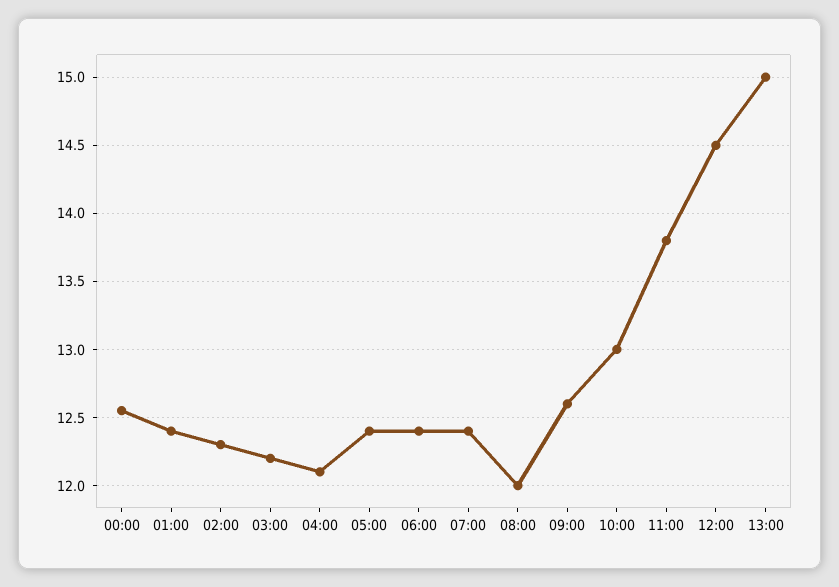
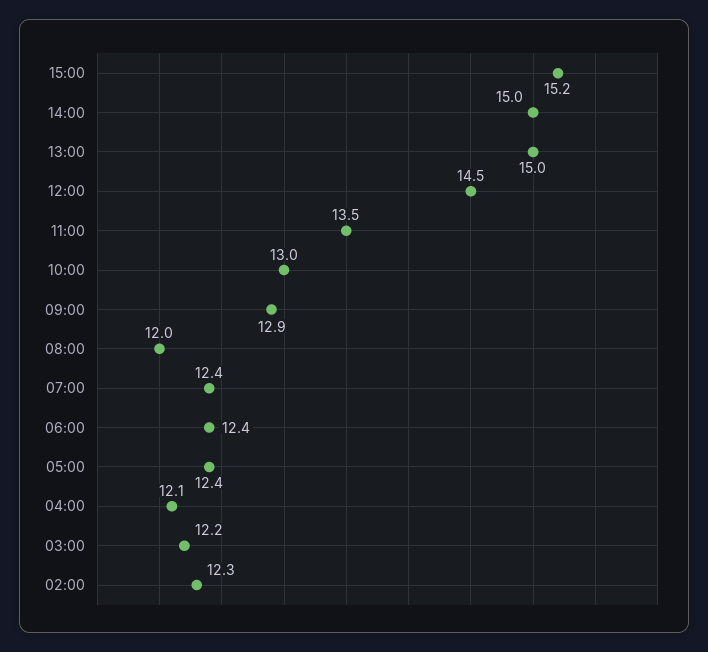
00:00: 12.55 -> none
01:00: 12.4 -> none
09:00: 12.6 -> 12.9
11:00: 13.8 -> 13.5
15:00: none -> 15.2
14:00: none -> 15

